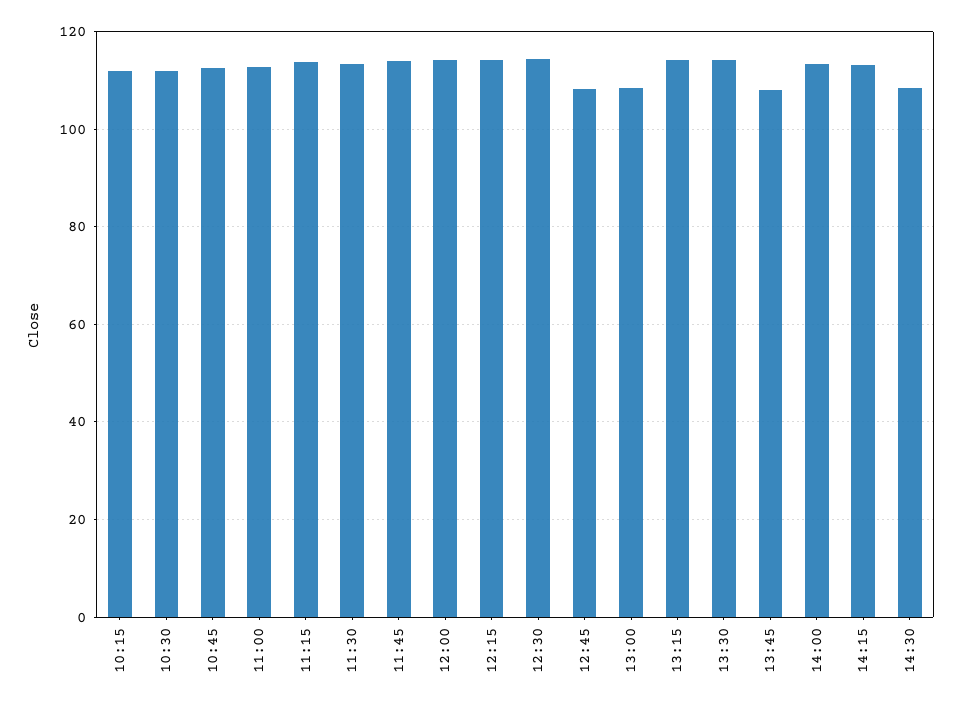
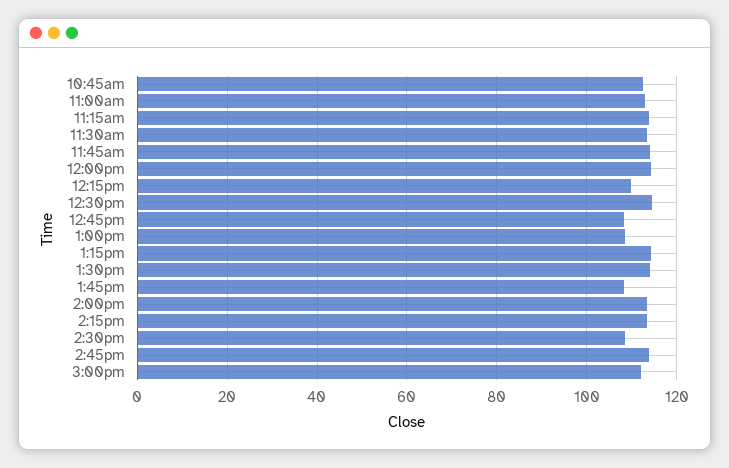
10:15: 112 -> none
10:30: 112 -> none
12:15: 114 -> 110
2:45pm: none -> 114
3:00pm: none -> 112

